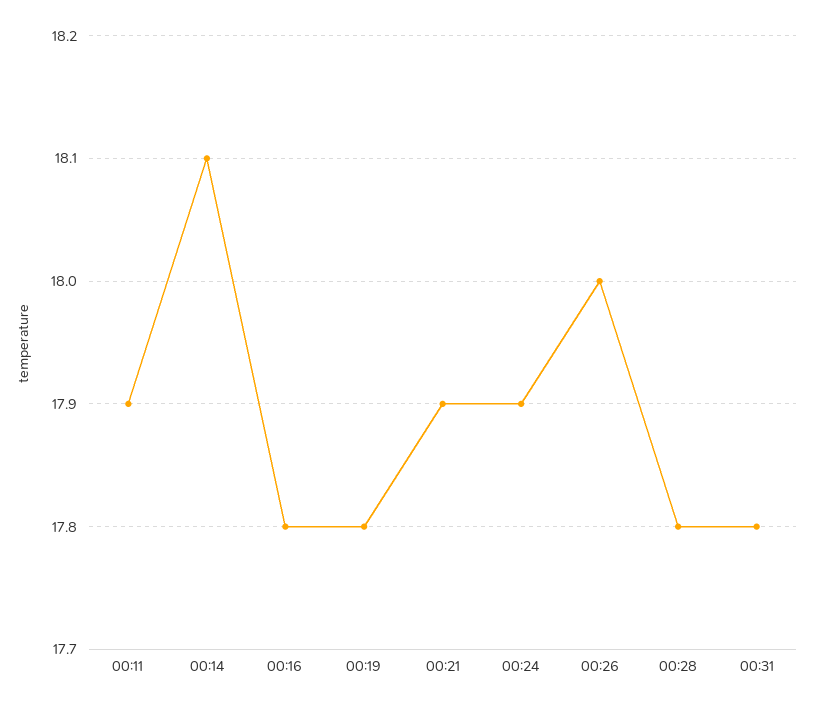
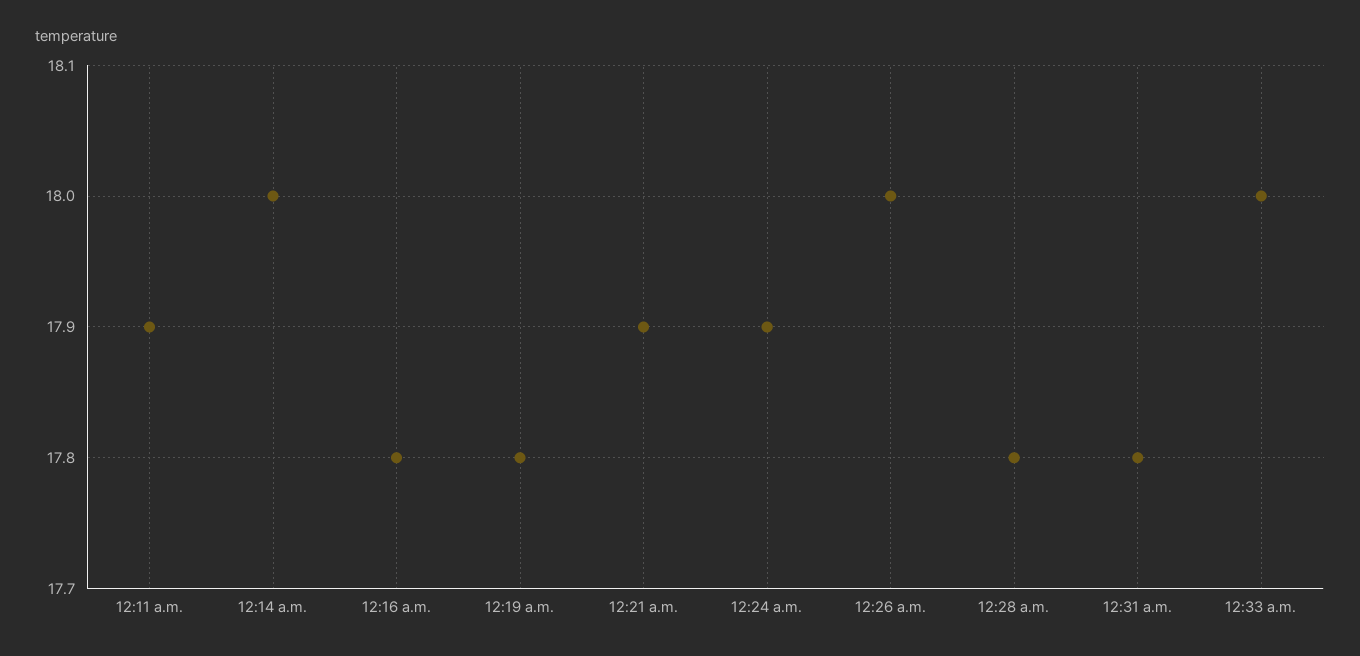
00:14: 18.1 -> 18
12:33 a.m.: none -> 18

